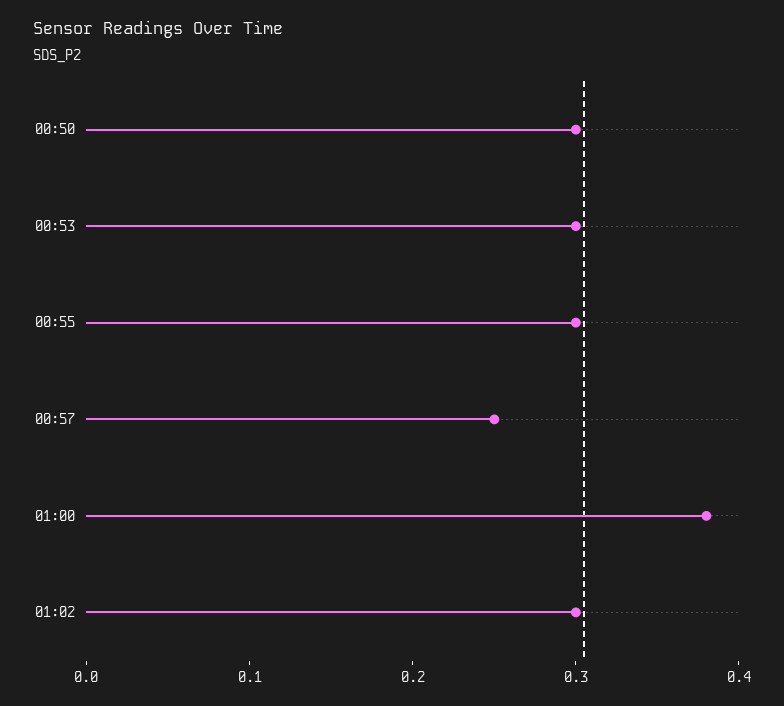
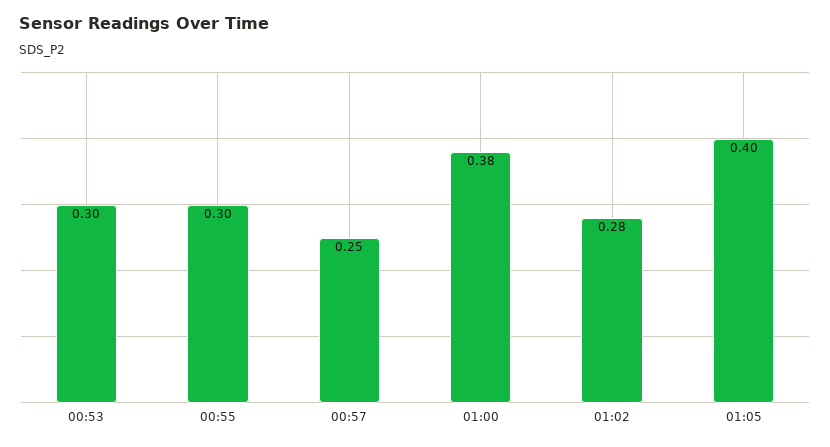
00:50: 0.3 -> none
01:02: 0.3 -> 0.28
01:05: none -> 0.4

